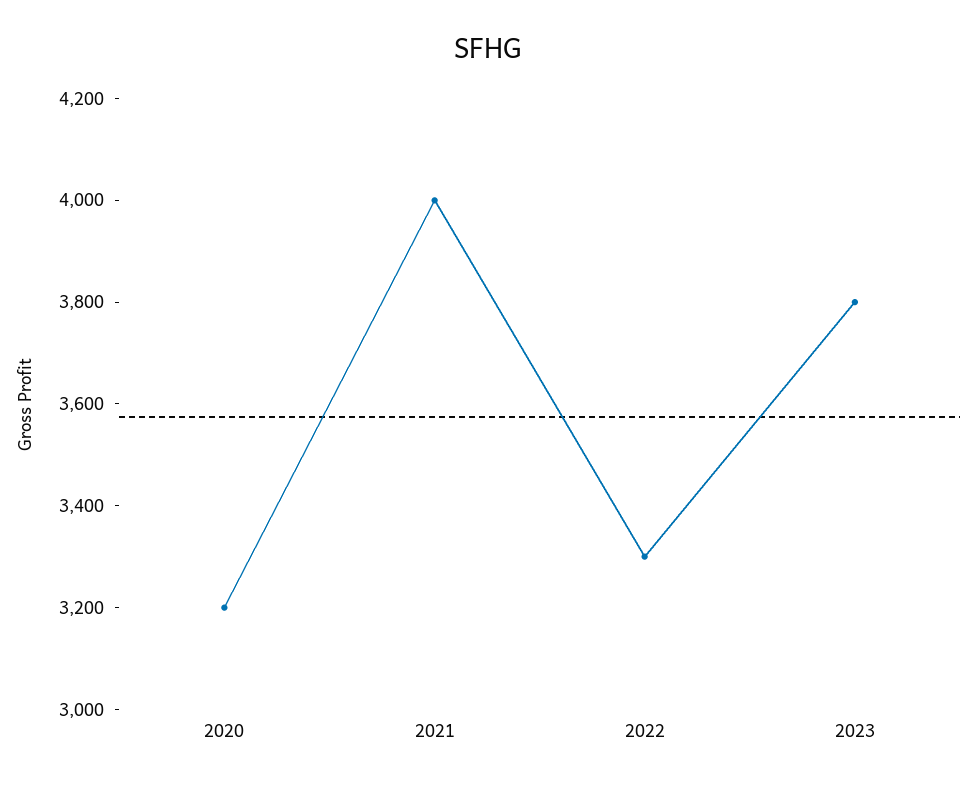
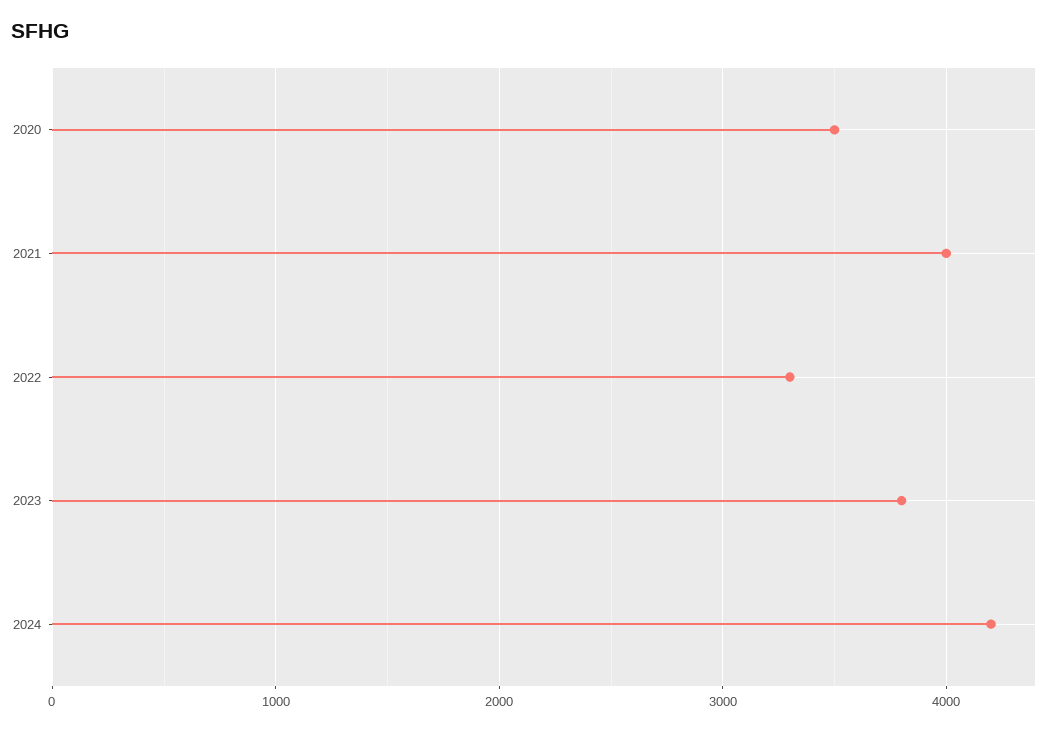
2020: 3200 -> 3500
2024: none -> 4200

